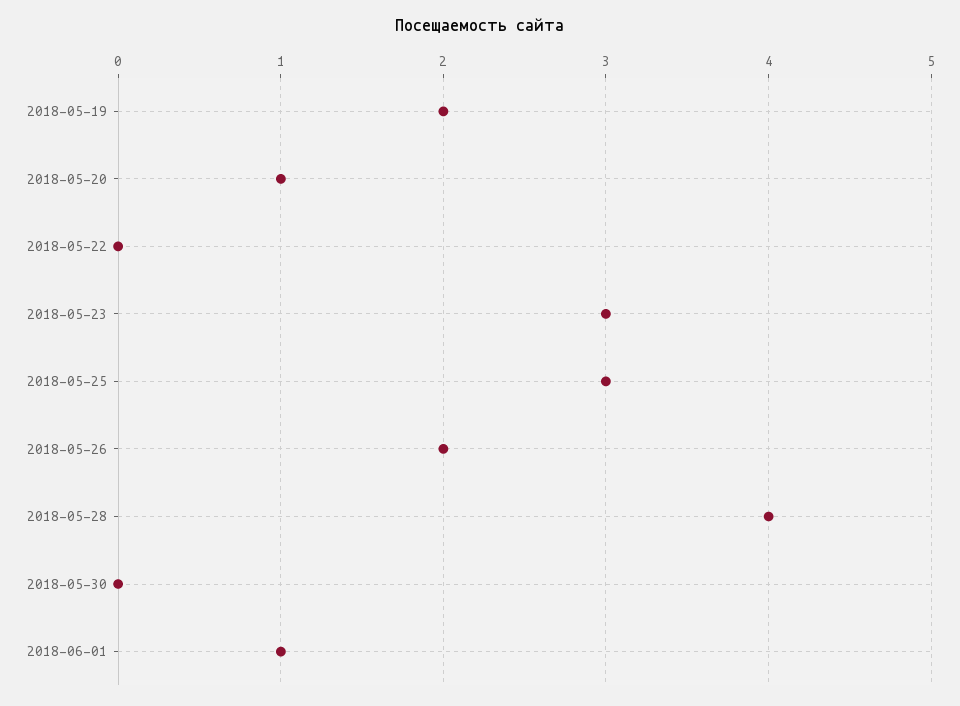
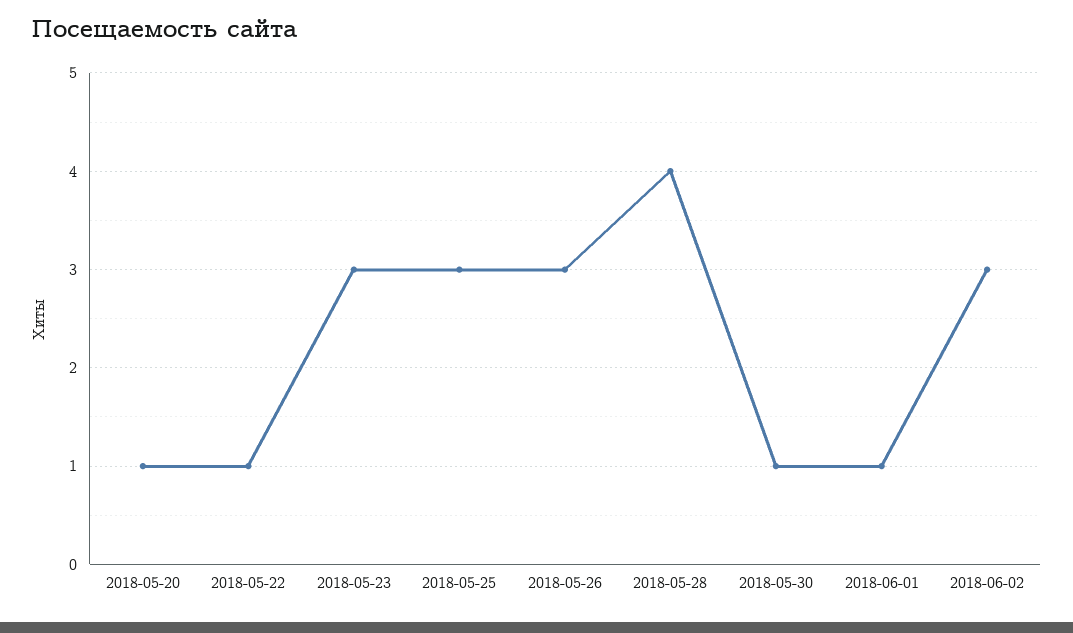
2018-05-19: 2 -> none
2018-05-22: 0 -> 1
2018-05-26: 2 -> 3
2018-05-30: 0 -> 1
2018-06-02: none -> 3

